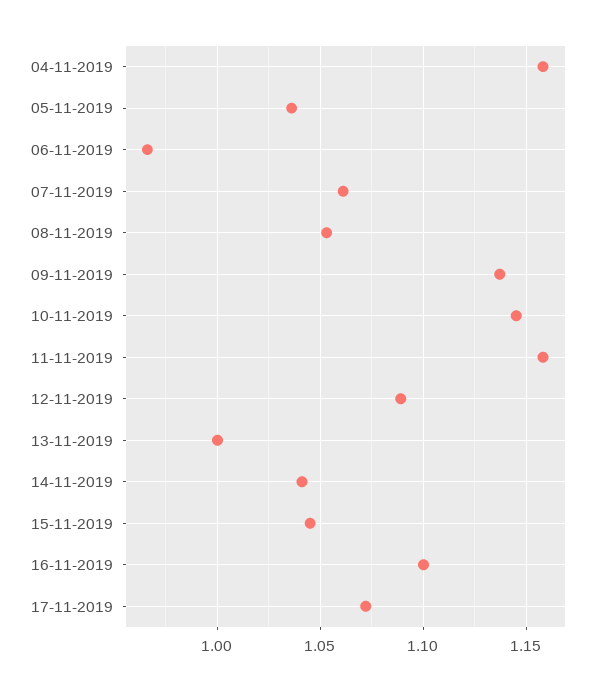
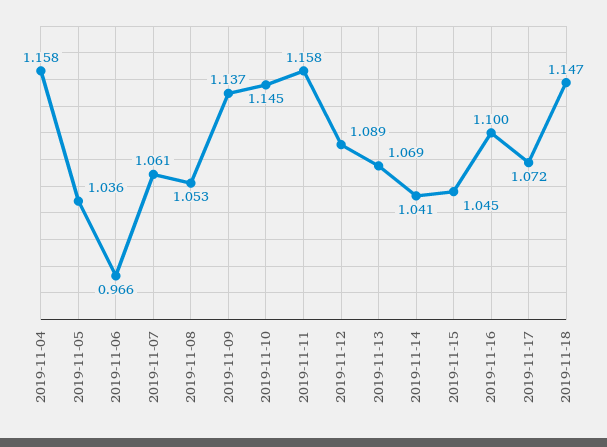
13-11-2019: 1 -> 1.069
2019-11-18: none -> 1.147

